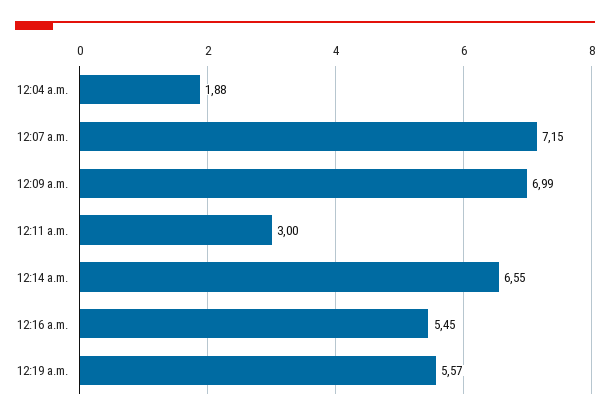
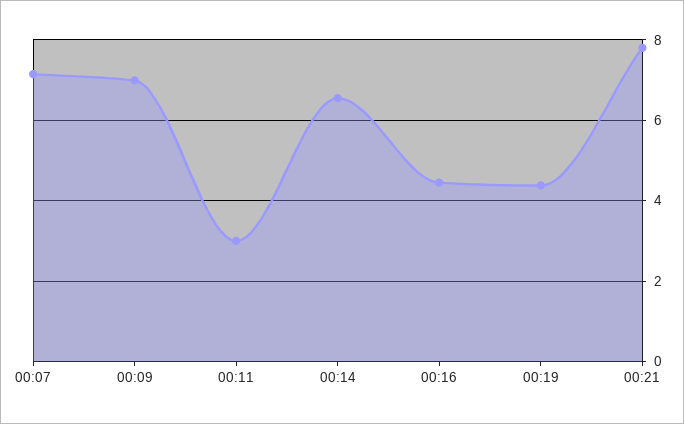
12:04 a.m.: 1.88 -> none
12:16 a.m.: 5.45 -> 4.4
12:19 a.m.: 5.57 -> 4.4
00:21: none -> 7.8

